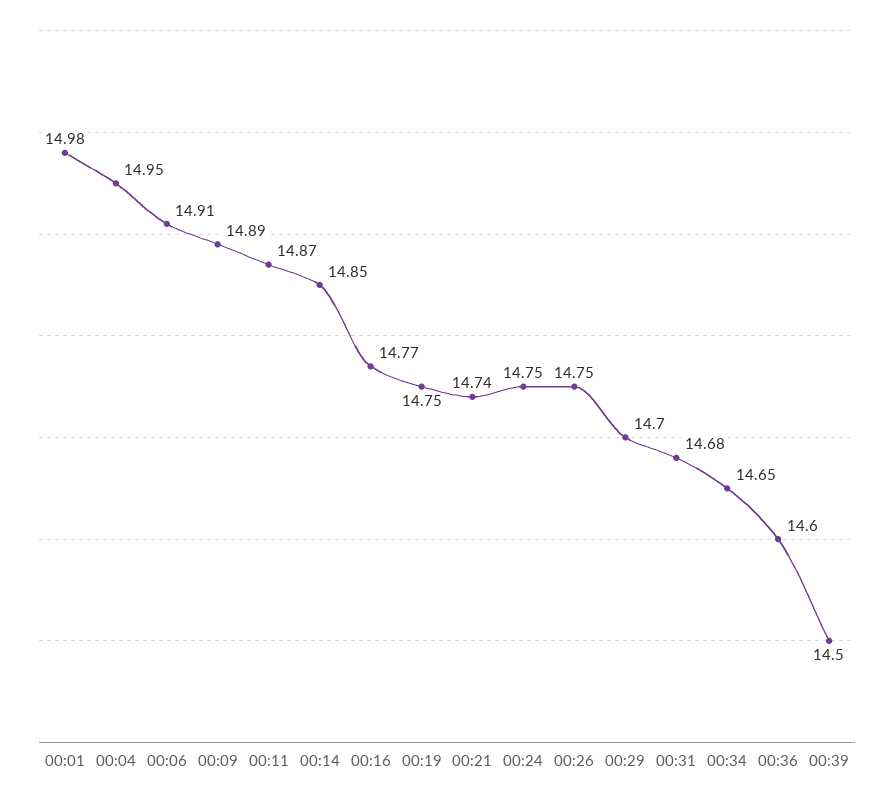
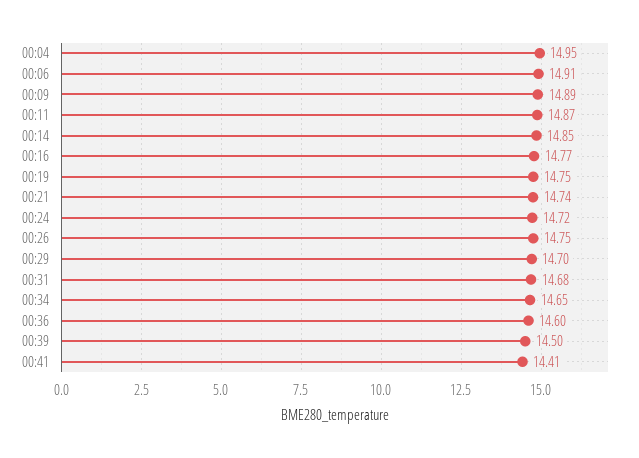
00:01: 14.98 -> none
00:24: 14.75 -> 14.72
00:41: none -> 14.41

